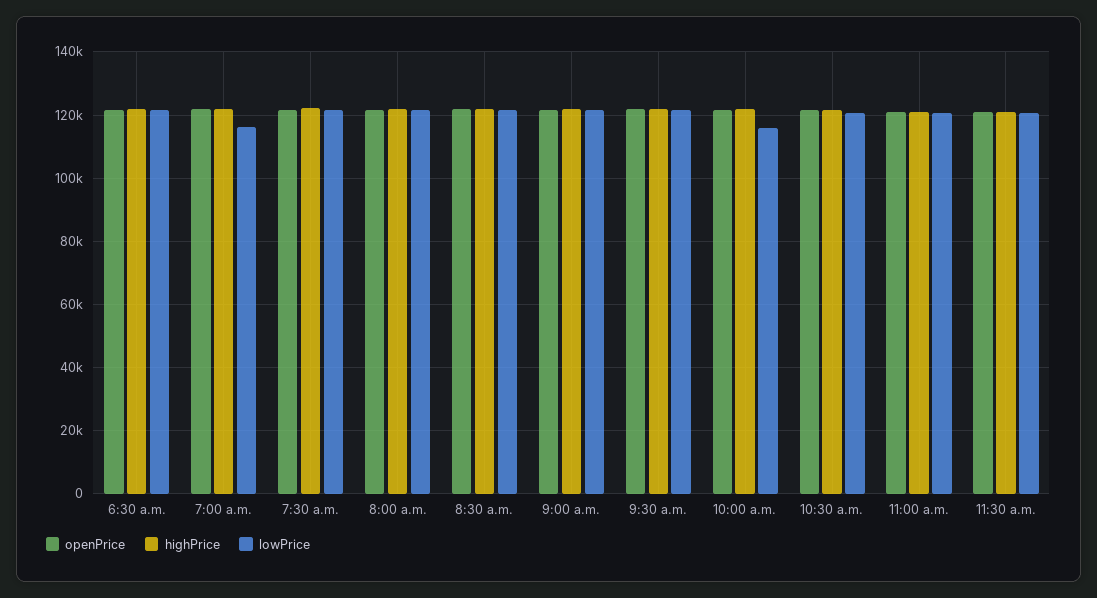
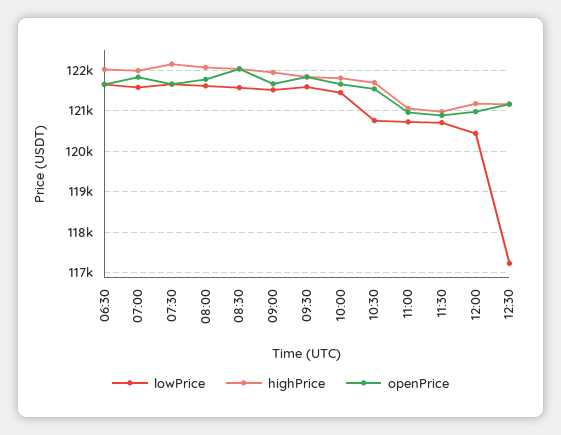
lowPrice, 7:00 a.m.: 116000 -> 121600
lowPrice, 10:00 a.m.: 116000 -> 121400
lowPrice, 12:00: none -> 120400
highPrice, 12:00: none -> 121200
openPrice, 12:00: none -> 121000
lowPrice, 12:30: none -> 117200
highPrice, 12:30: none -> 121200
openPrice, 12:30: none -> 121200

